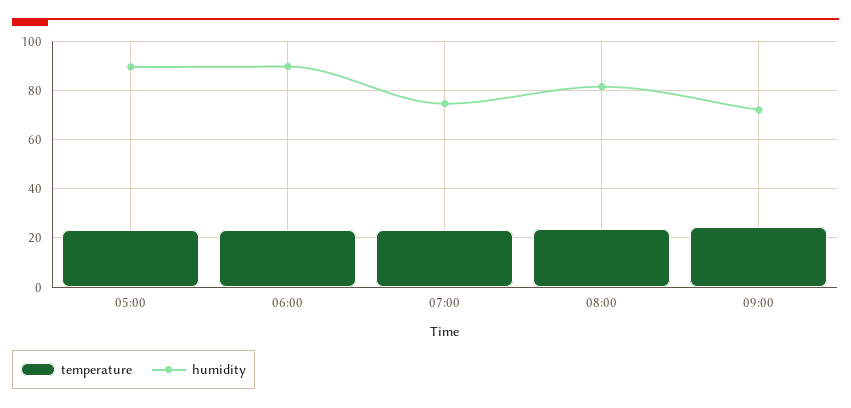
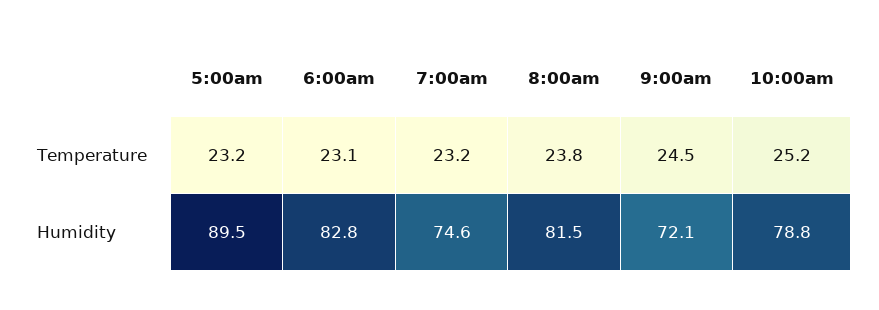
humidity, 06:00: 90 -> 82.8
temperature, 10:00am: none -> 25.2
humidity, 10:00am: none -> 78.8

